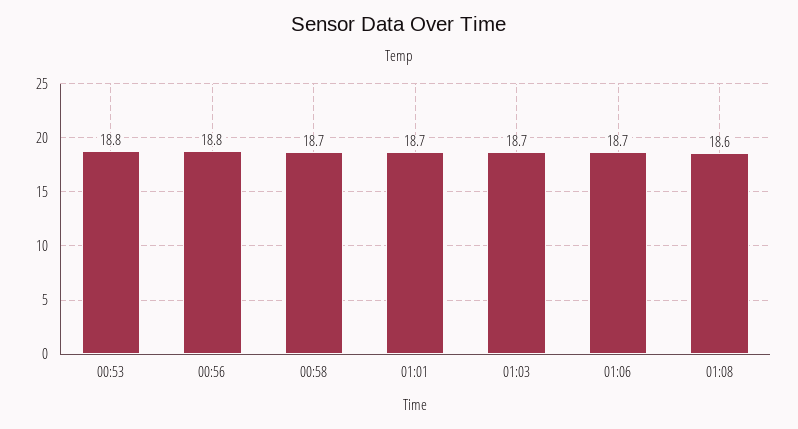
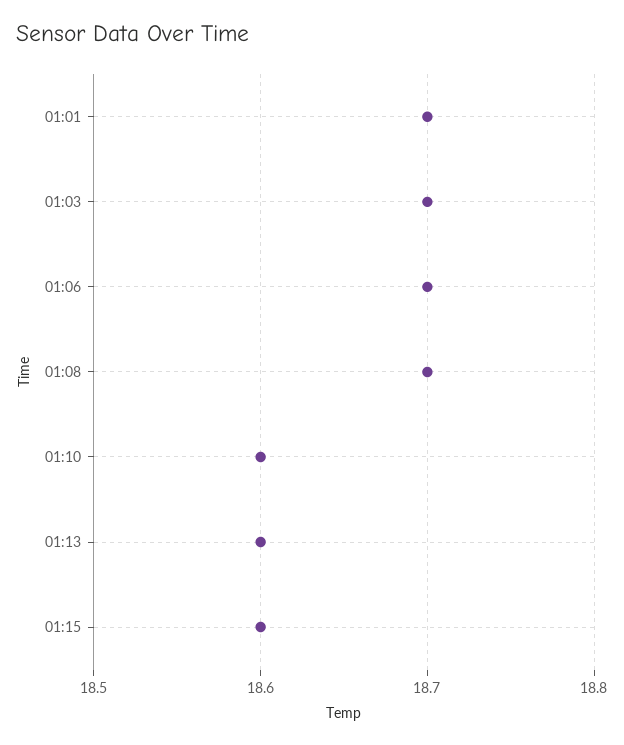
00:53: 18.8 -> none
00:56: 18.8 -> none
00:58: 18.7 -> none
01:08: 18.6 -> 18.7
01:10: none -> 18.6
01:13: none -> 18.6
01:15: none -> 18.6

